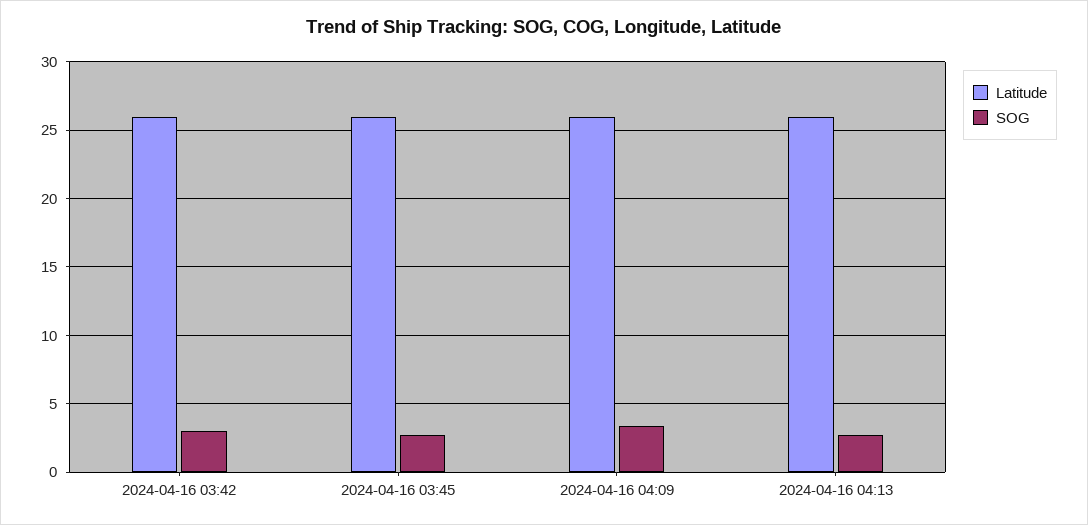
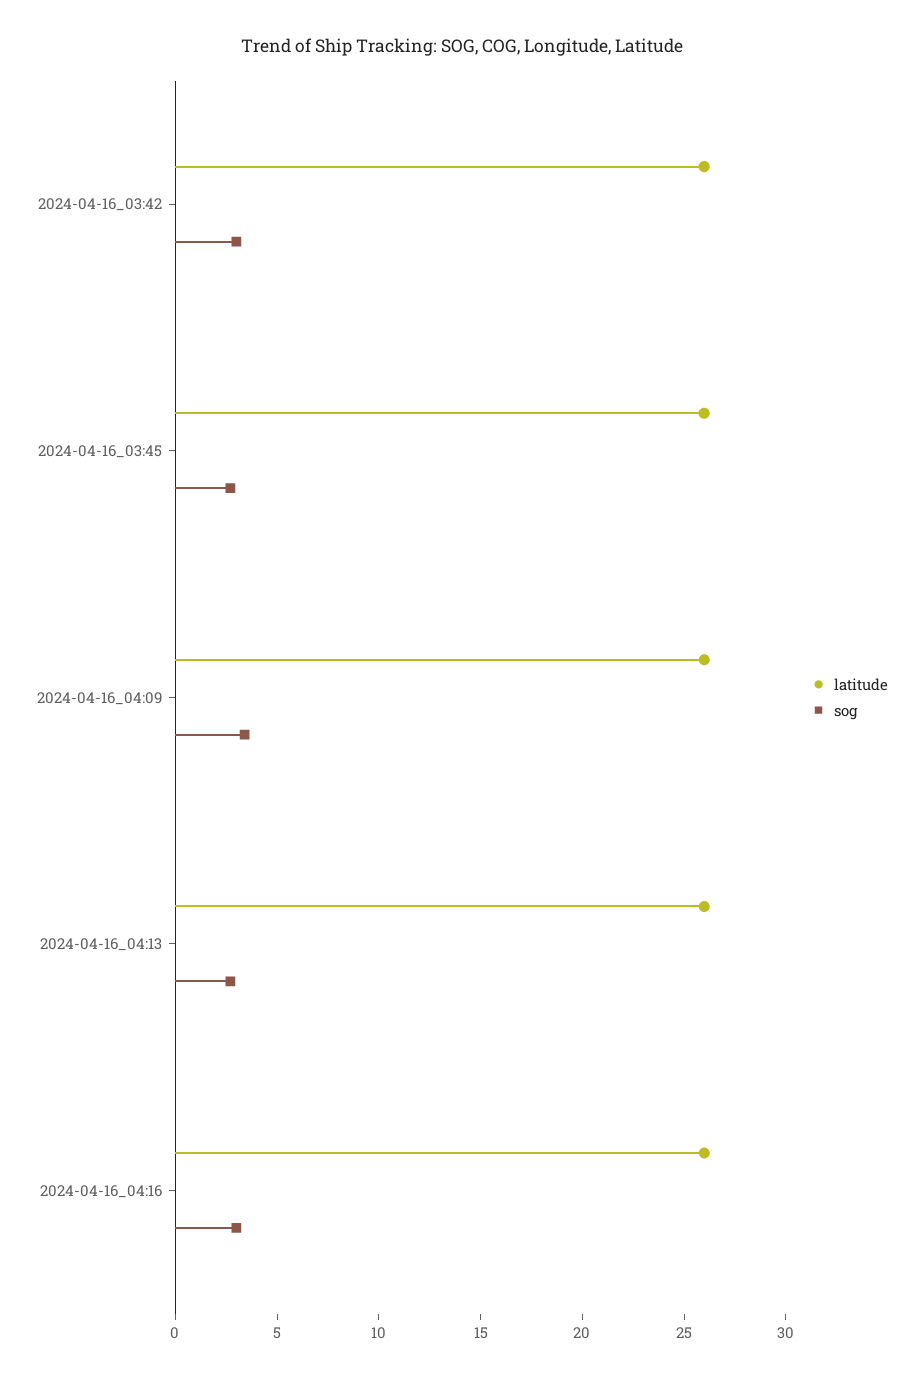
Latitude, 2024-04-16_04:16: none -> 26
SOG, 2024-04-16_04:16: none -> 3

